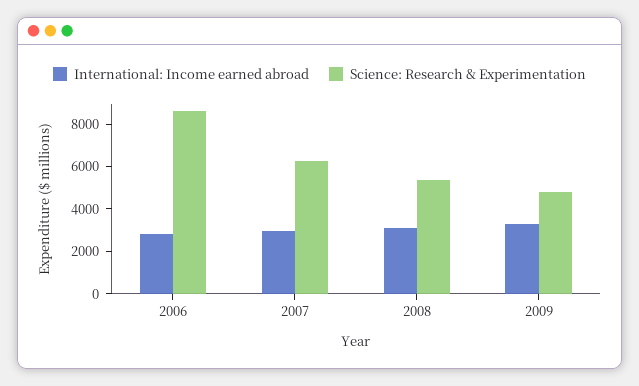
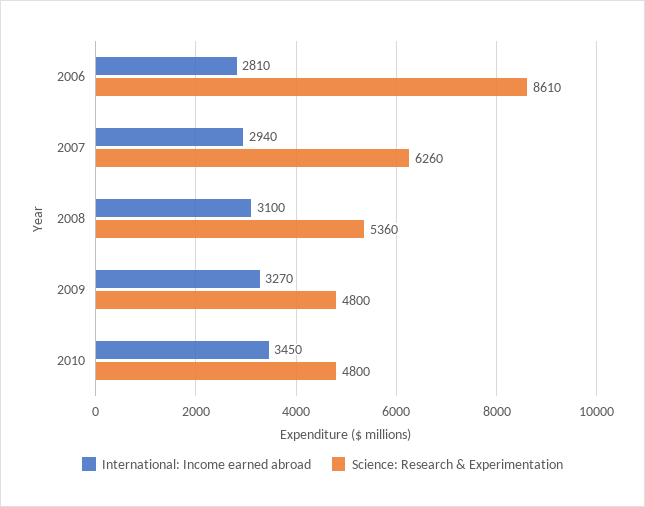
International: Income earned abroad, 2010: none -> 3450
Science: Research & Experimentation, 2010: none -> 4800

